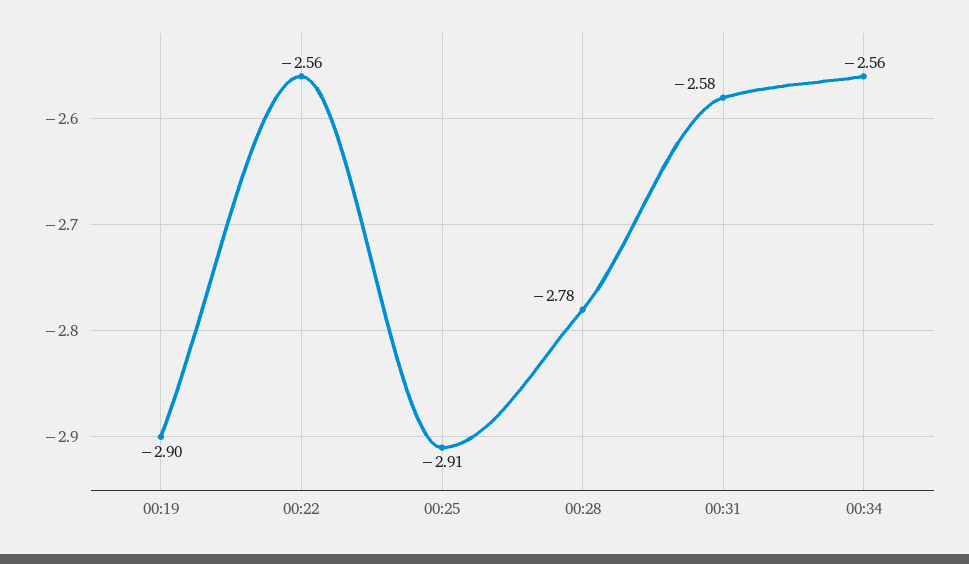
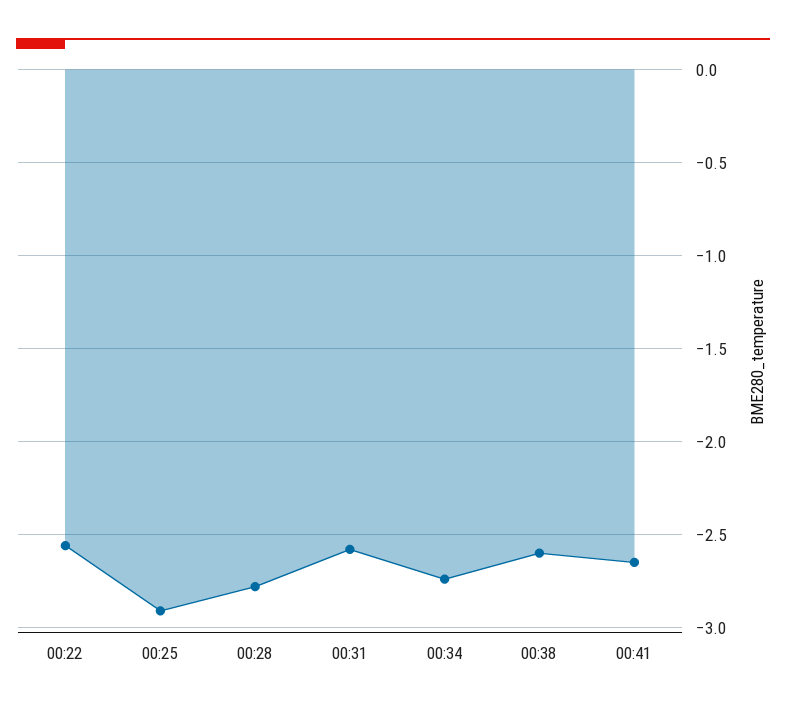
00:19: -2.9 -> none
00:34: -2.56 -> -2.75
00:38: none -> -2.6
00:41: none -> -2.65

